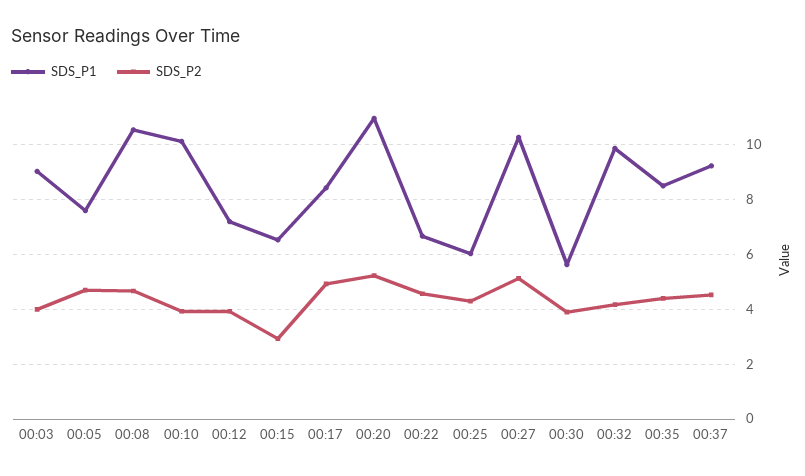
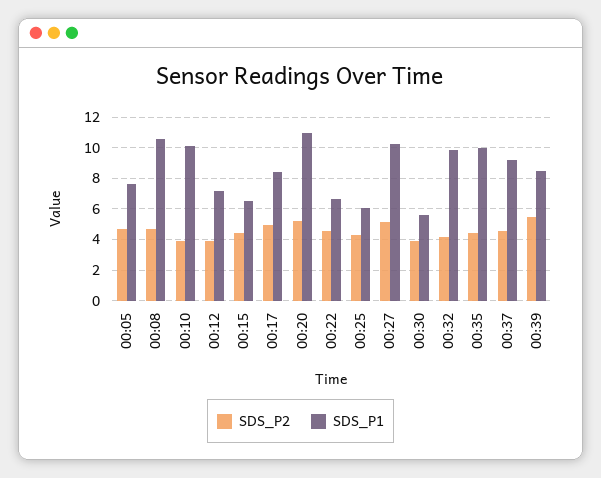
SDS_P1, 00:03: 9 -> none
SDS_P2, 00:03: 4 -> none
SDS_P2, 00:15: 3 -> 4.5
SDS_P1, 00:35: 8.5 -> 10
SDS_P2, 00:39: none -> 5.5
SDS_P1, 00:39: none -> 8.5

